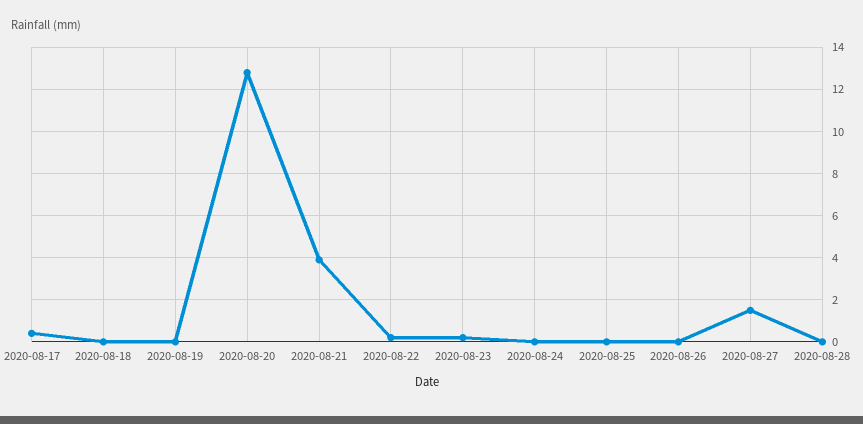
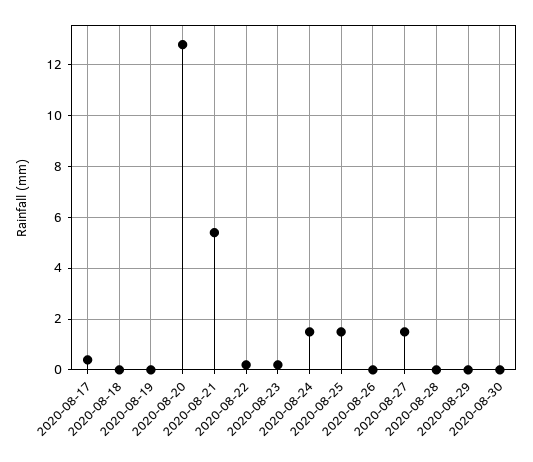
2020-08-21: 4 -> 5.5
2020-08-24: 0 -> 1.5
2020-08-25: 0 -> 1.5
2020-08-29: none -> 0
2020-08-30: none -> 0

